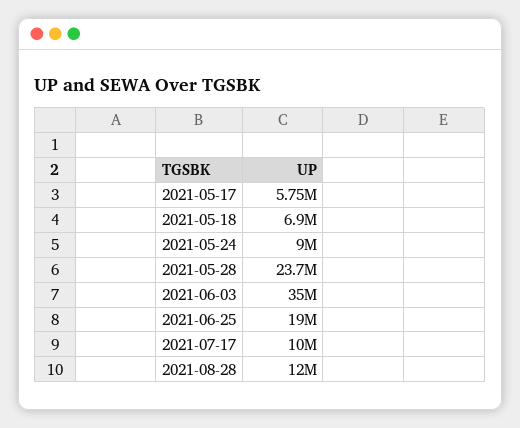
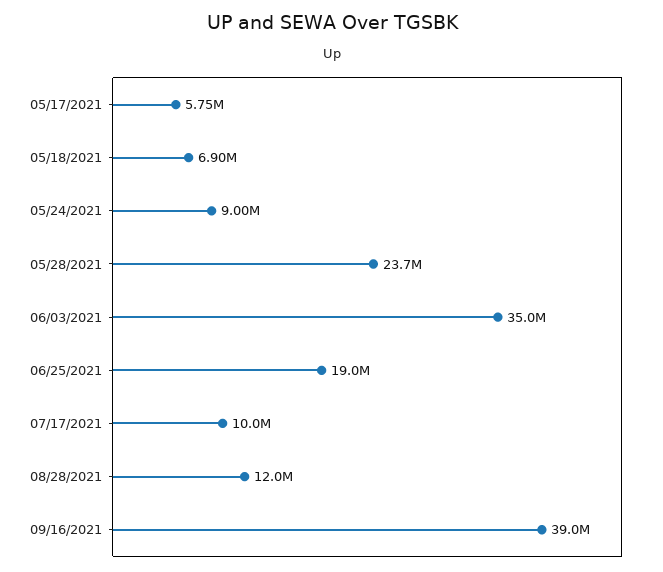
09/16/2021: none -> 39000000

